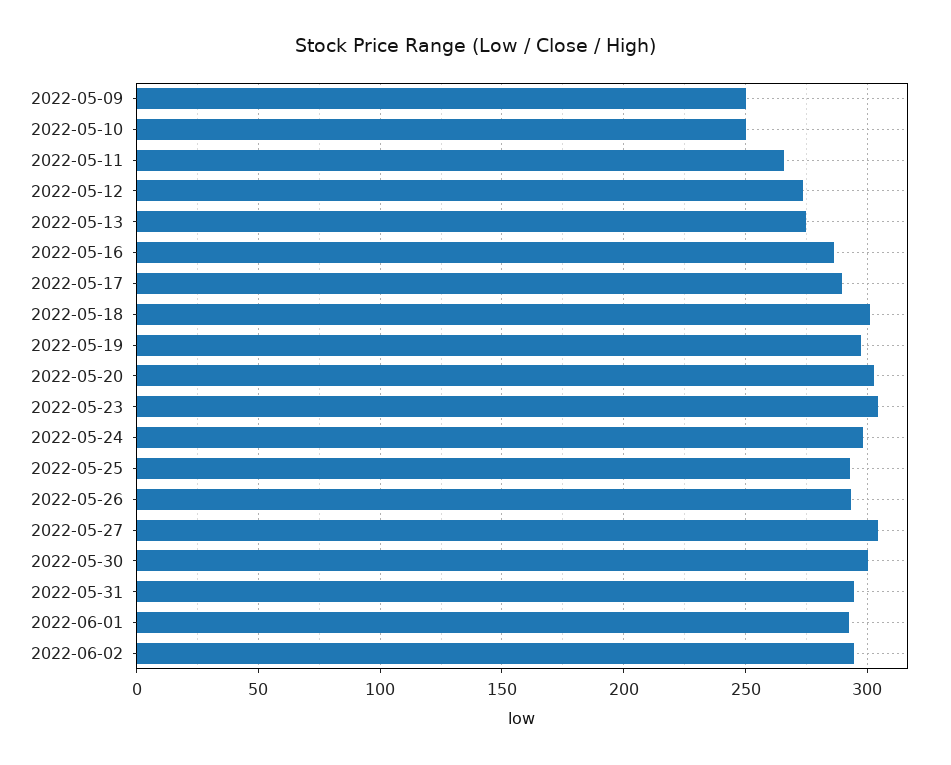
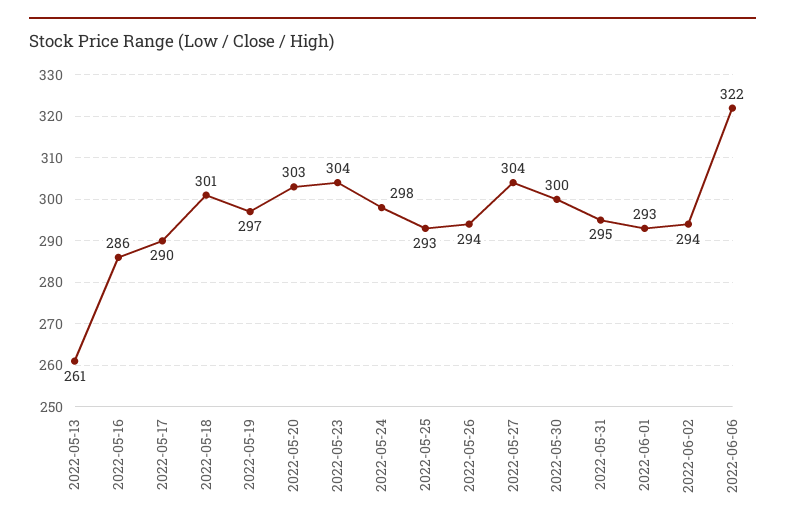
2022-05-09: 250 -> none
2022-05-10: 250 -> none
2022-05-11: 265 -> none
2022-05-12: 275 -> none
2022-05-13: 275 -> 261
2022-06-06: none -> 322

